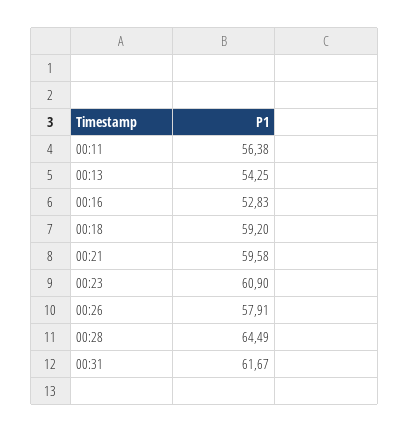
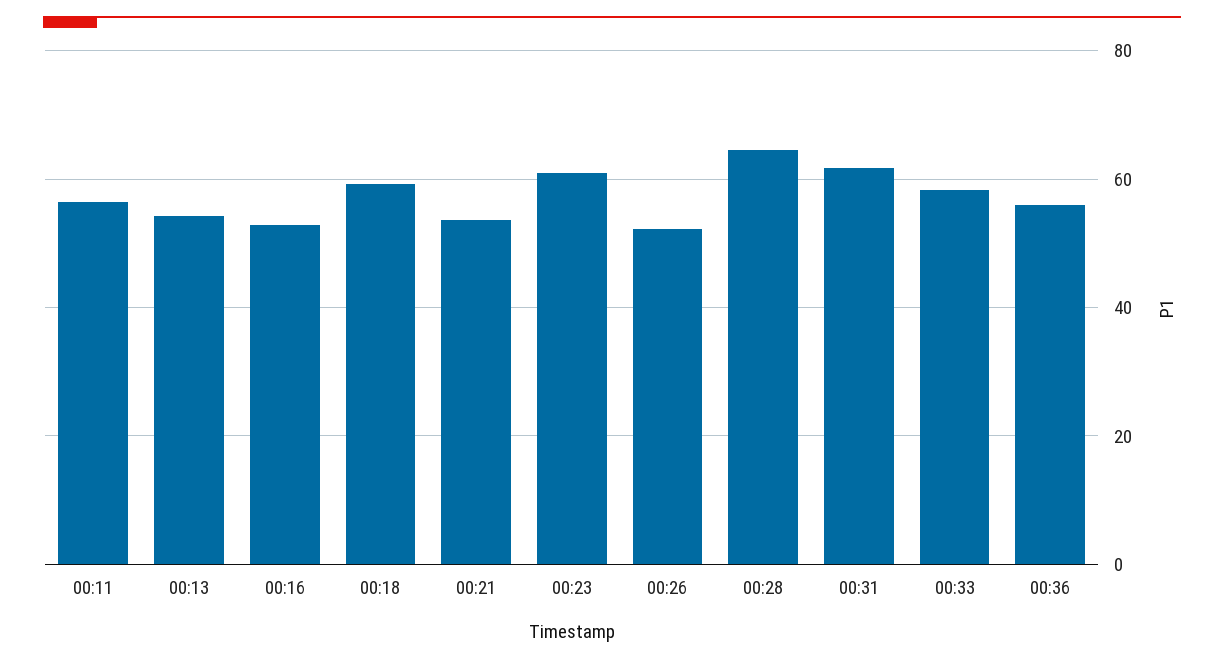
00:21: 59.58 -> 54
00:26: 57.91 -> 52
00:33: none -> 58
00:36: none -> 56

